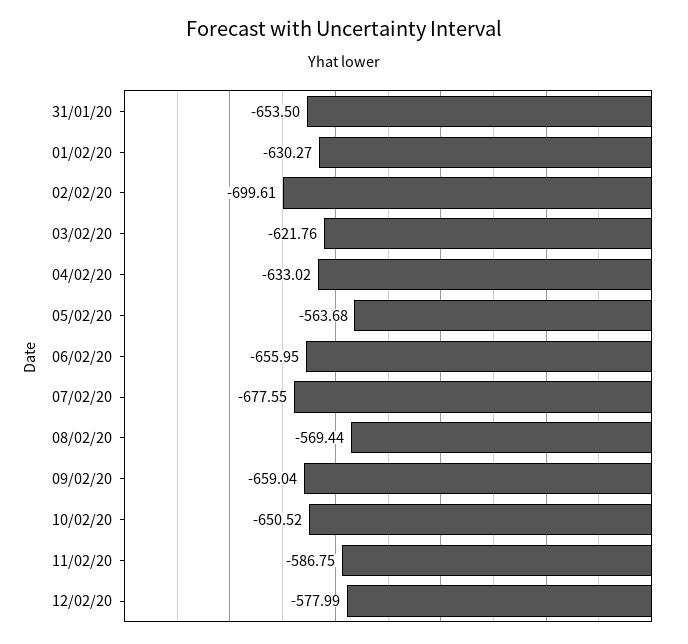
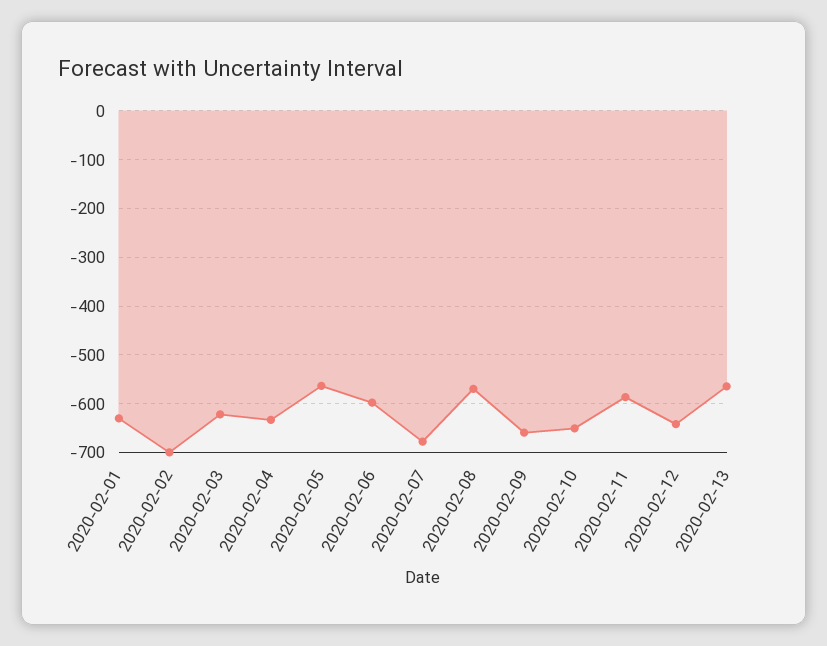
31/01/20: -653.5 -> none
06/02/20: -655.95 -> -600
12/02/20: -577.99 -> -640
2020-02-13: none -> -560

